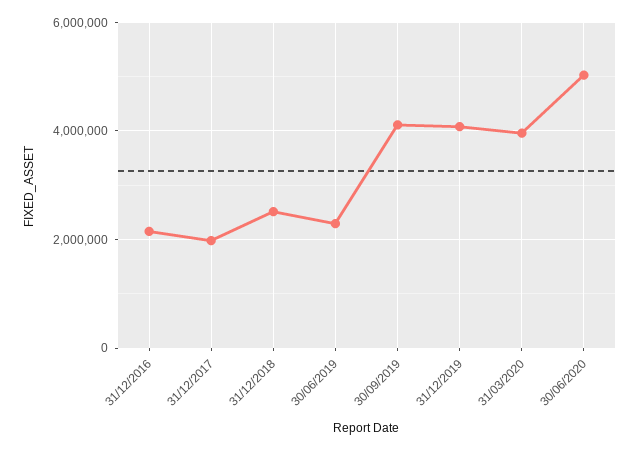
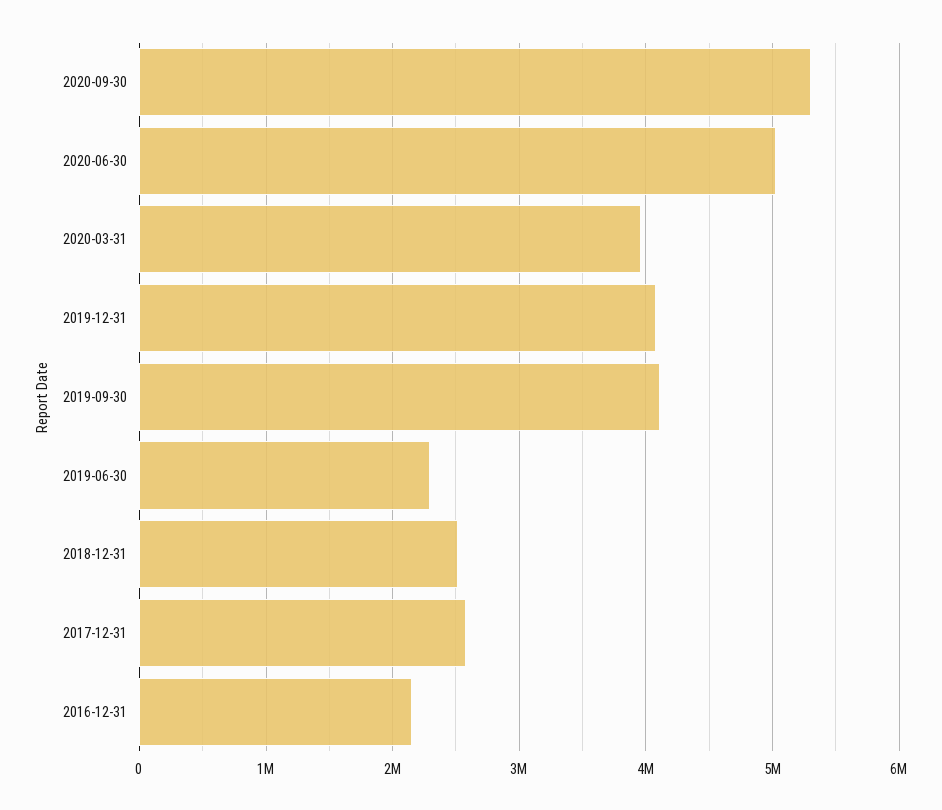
31/12/2017: 2000000 -> 2600000
2020-09-30: none -> 5300000

